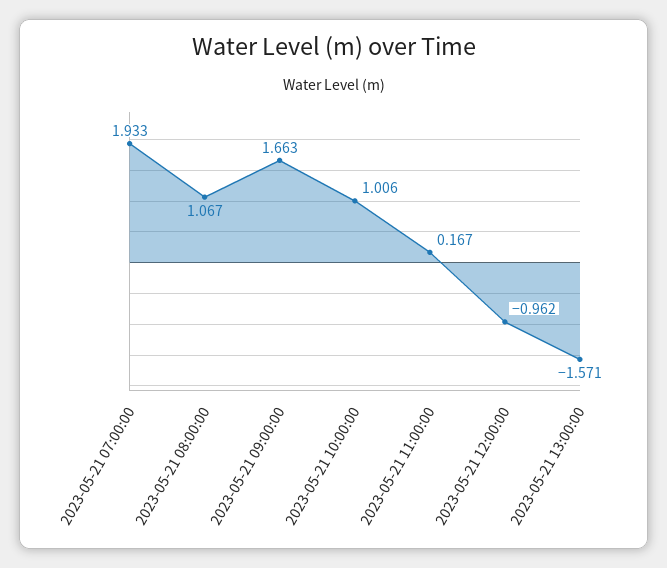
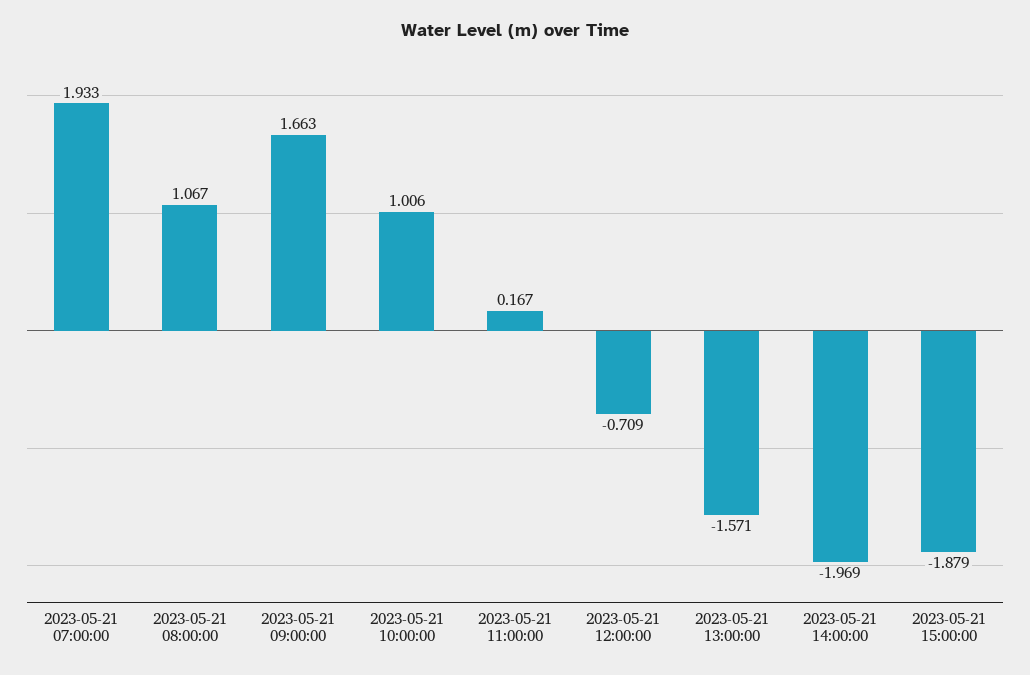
2023-05-21 12:00:00: -0.962 -> -0.709
2023-05-21 14:00:00: none -> -1.969
2023-05-21 15:00:00: none -> -1.879

